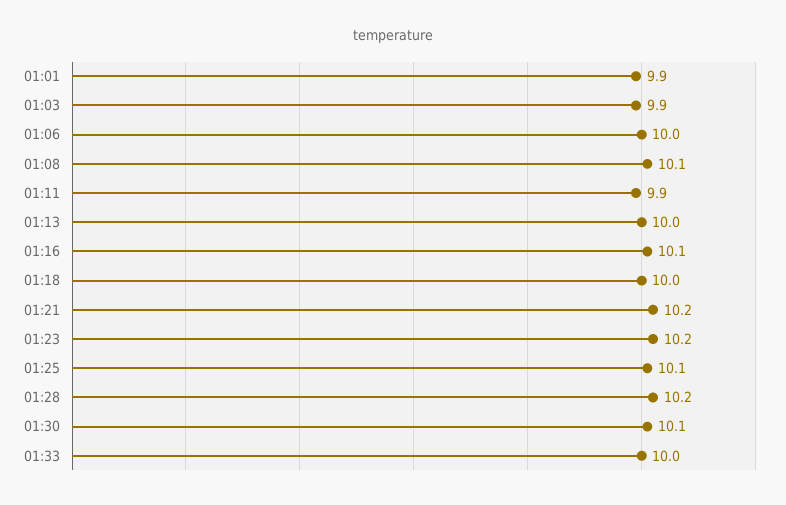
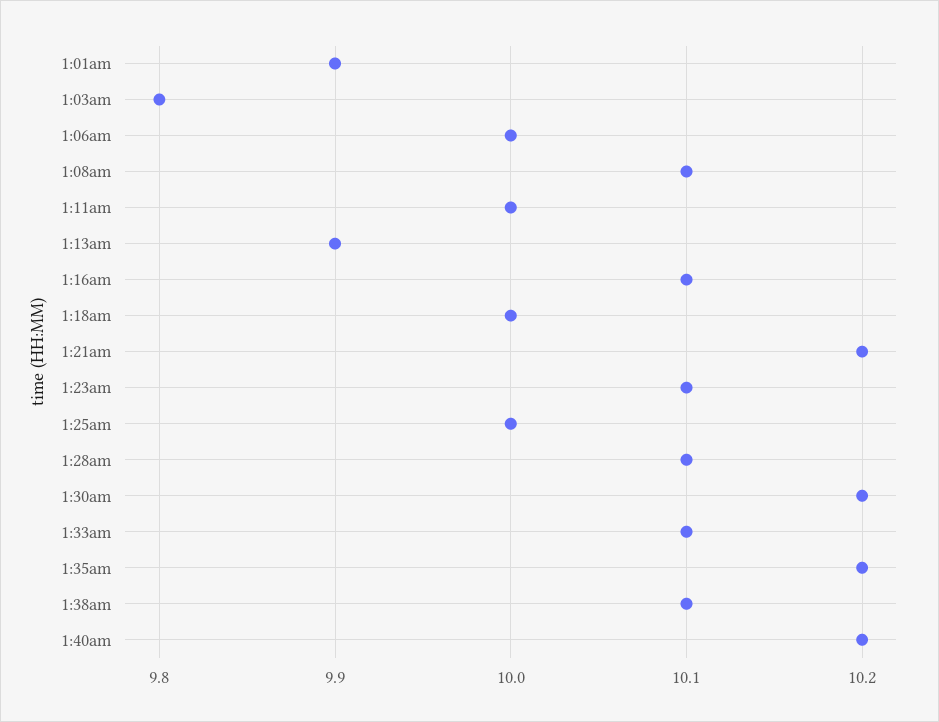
01:03: 9.9 -> 9.8
01:11: 9.9 -> 10
01:13: 10 -> 9.9
01:23: 10.2 -> 10.1
01:25: 10.1 -> 10
01:28: 10.2 -> 10.1
01:30: 10.1 -> 10.2
01:33: 10 -> 10.1
1:35am: none -> 10.2
1:38am: none -> 10.1
1:40am: none -> 10.2

